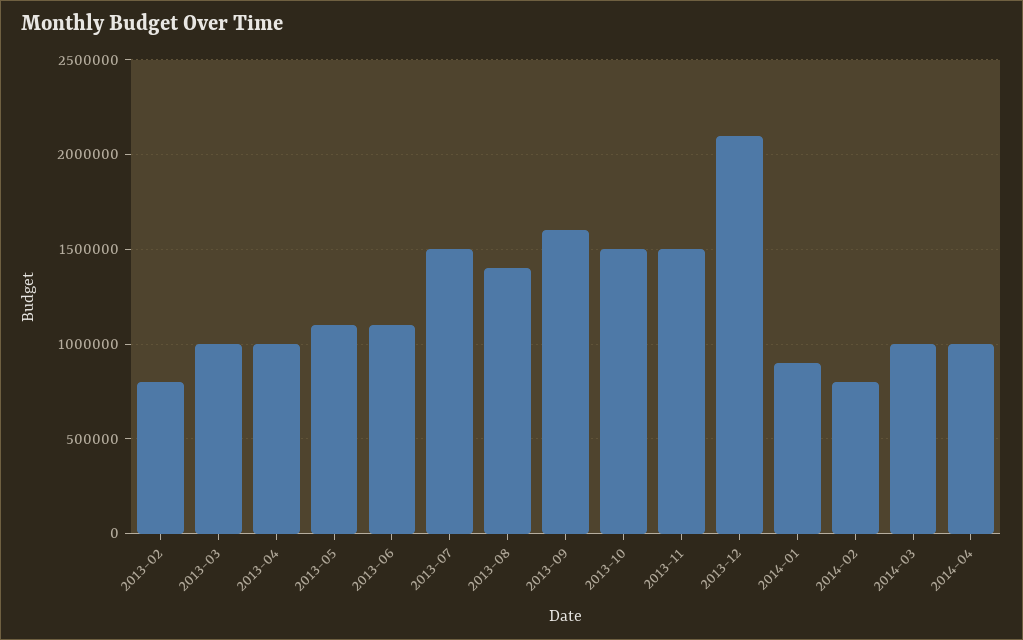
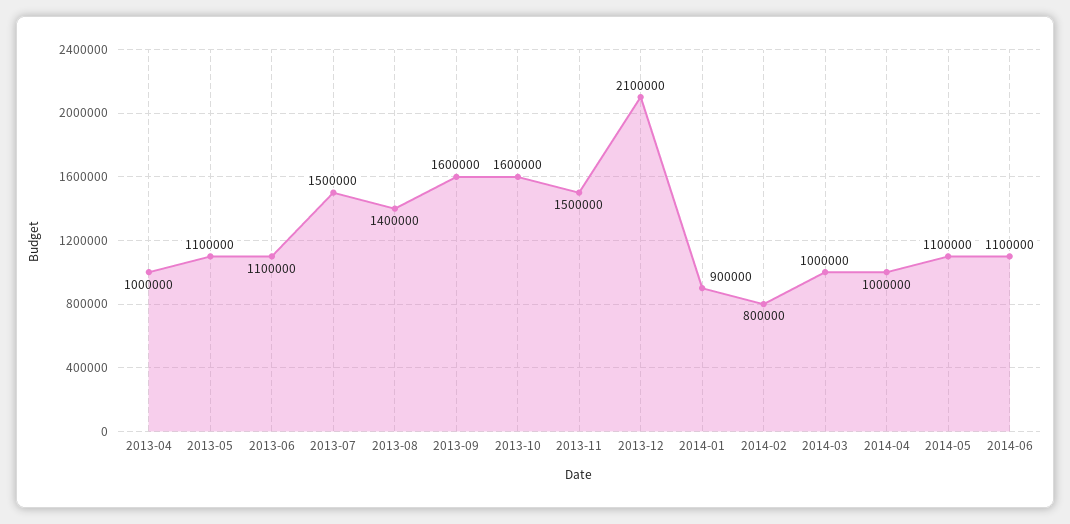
2013-02: 800000 -> none
2013-03: 1000000 -> none
2013-10: 1500000 -> 1600000
2014-05: none -> 1100000
2014-06: none -> 1100000

